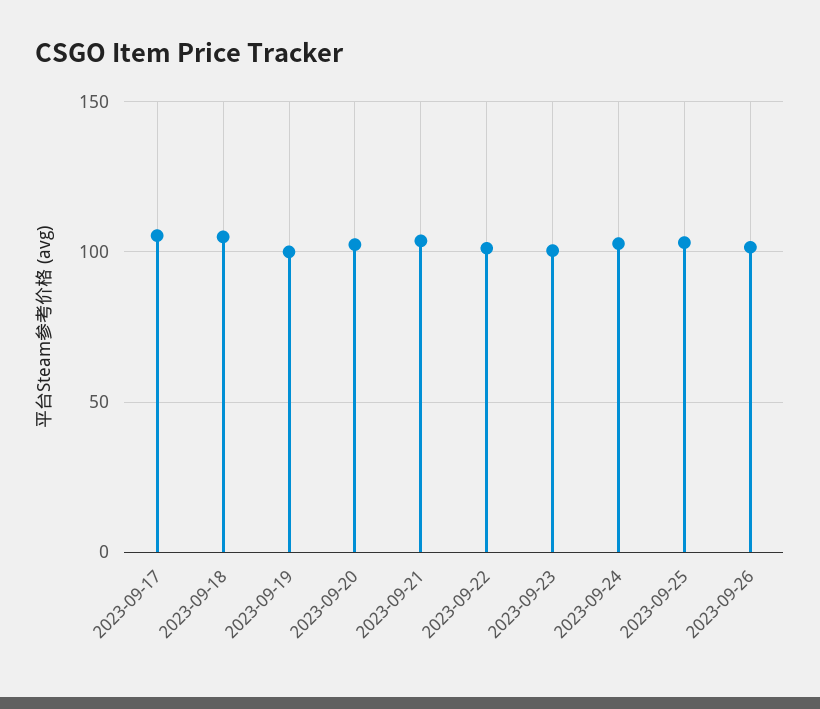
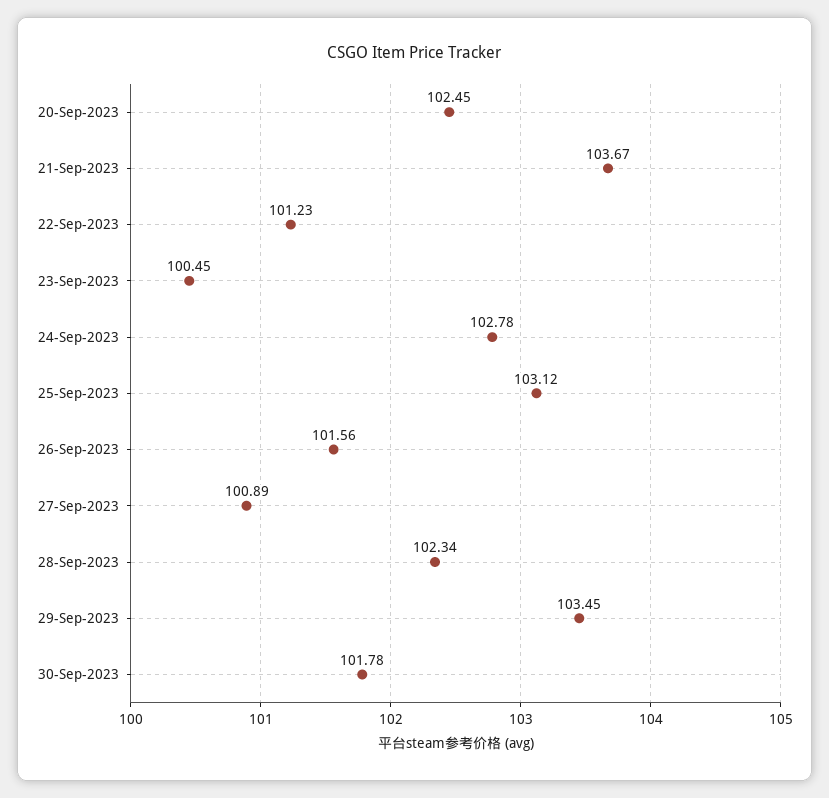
2023-09-17: 105 -> none
2023-09-18: 105 -> none
2023-09-19: 100 -> none
27-Sep-2023: none -> 100.89
28-Sep-2023: none -> 102.34
29-Sep-2023: none -> 103.45
30-Sep-2023: none -> 101.78

